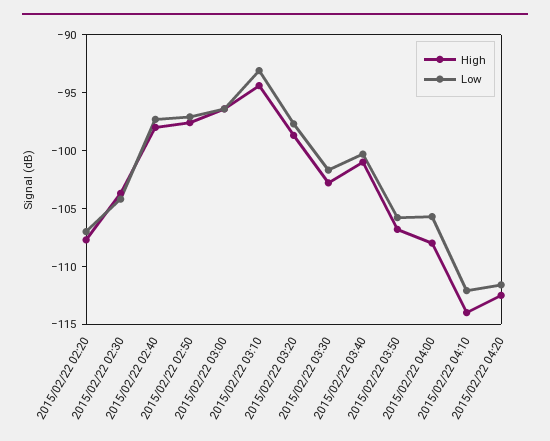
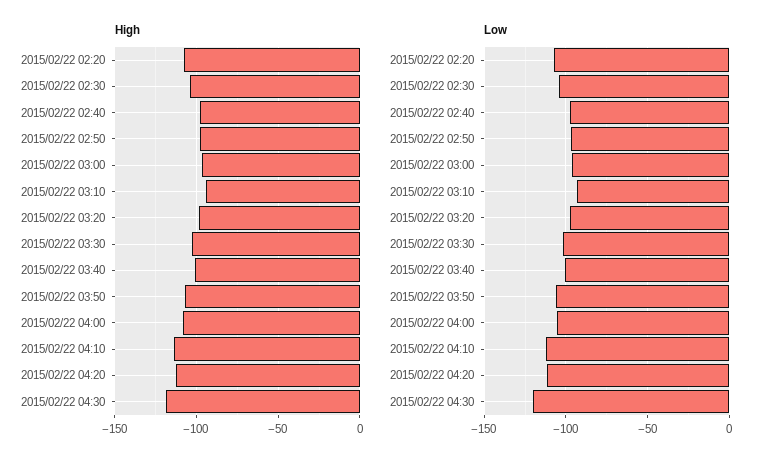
High, 2015/02/22 04:30: none -> -120
Low, 2015/02/22 04:30: none -> -120

